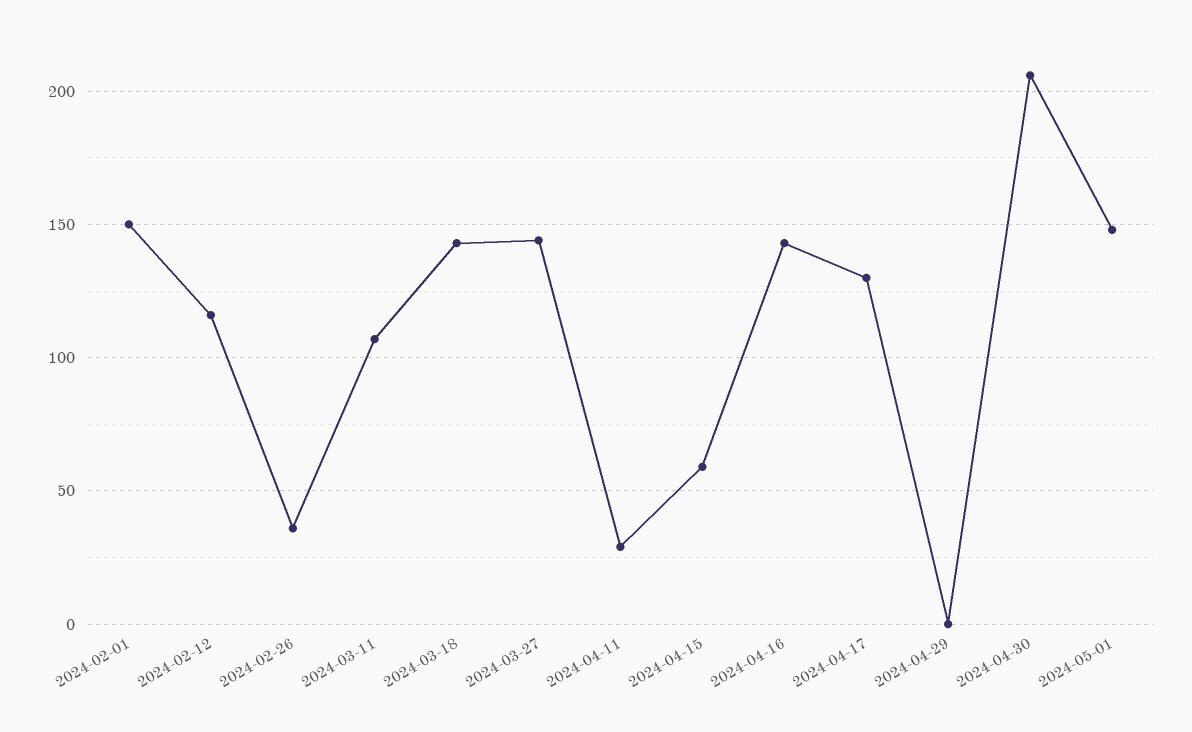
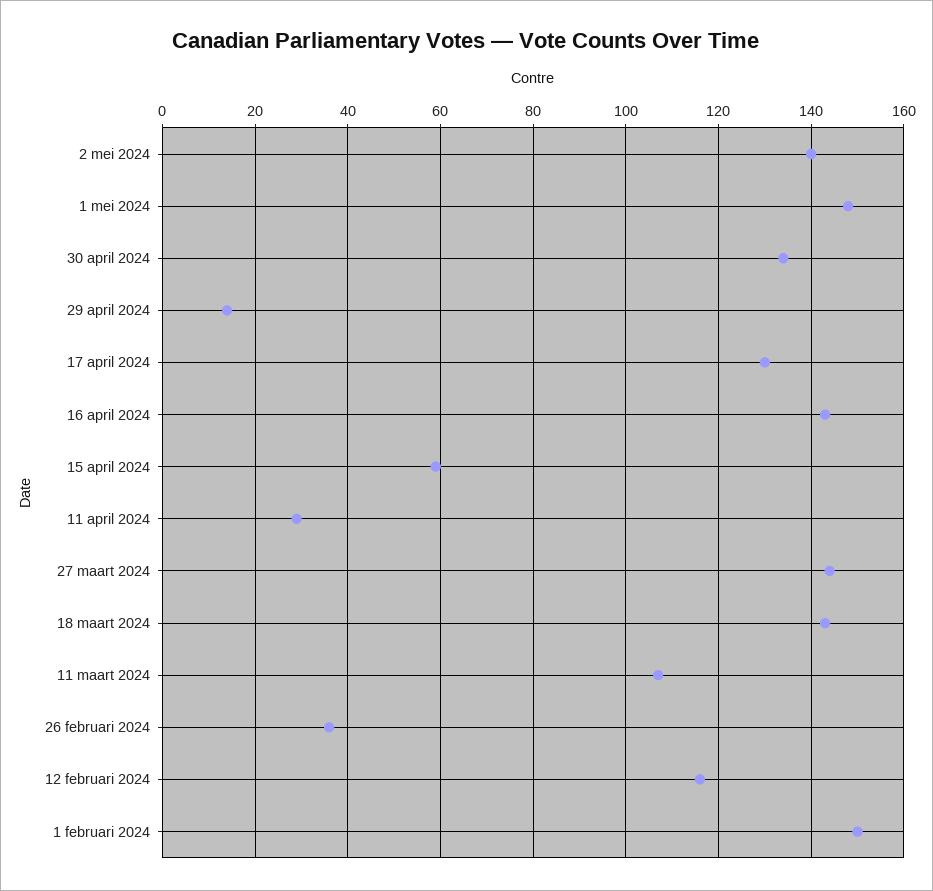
2024-04-29: 0 -> 15
2024-04-30: 205 -> 135
2 mei 2024: none -> 140

